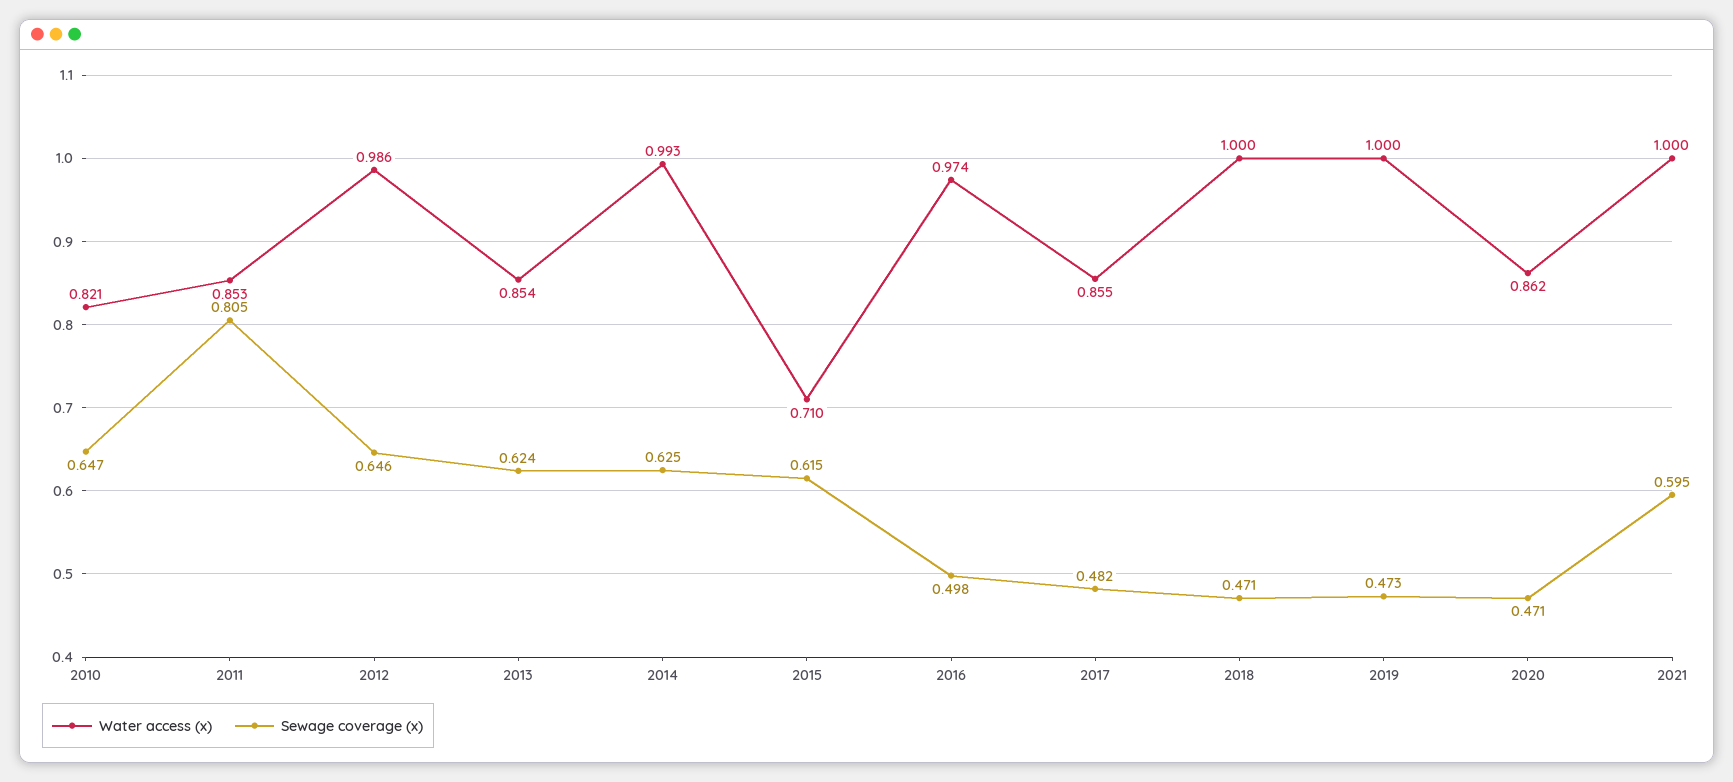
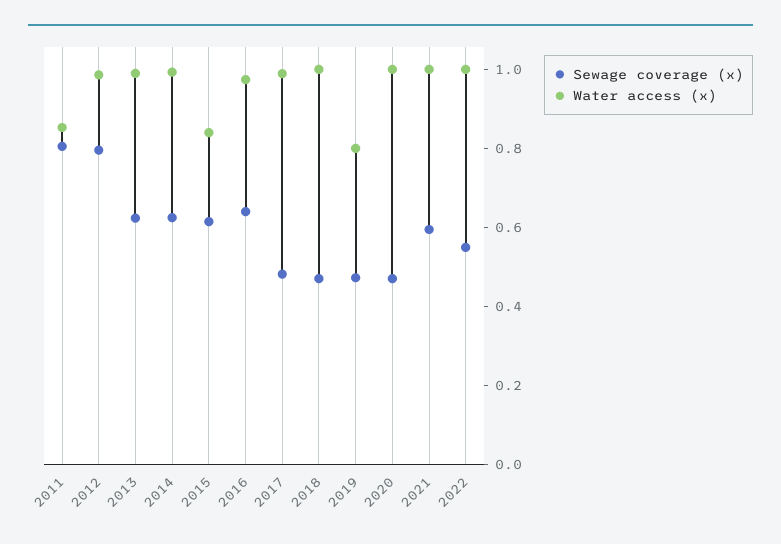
Water access (x), 2010: 0.821 -> none
Sewage coverage (x), 2010: 0.647 -> none
Sewage coverage (x), 2012: 0.646 -> 0.8
Water access (x), 2013: 0.854 -> 1
Water access (x), 2015: 0.71 -> 0.85
Sewage coverage (x), 2016: 0.498 -> 0.65
Water access (x), 2017: 0.855 -> 1
Water access (x), 2019: 1 -> 0.8
Water access (x), 2020: 0.862 -> 1
Sewage coverage (x), 2022: none -> 0.55
Water access (x), 2022: none -> 1

